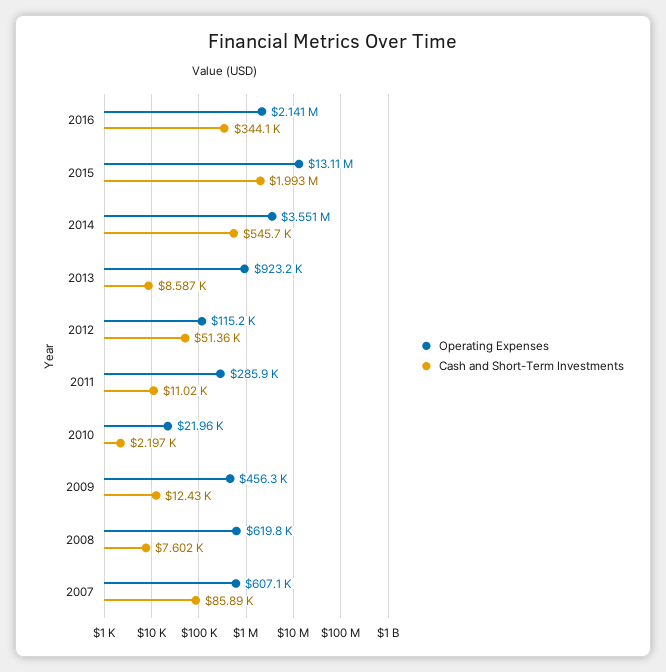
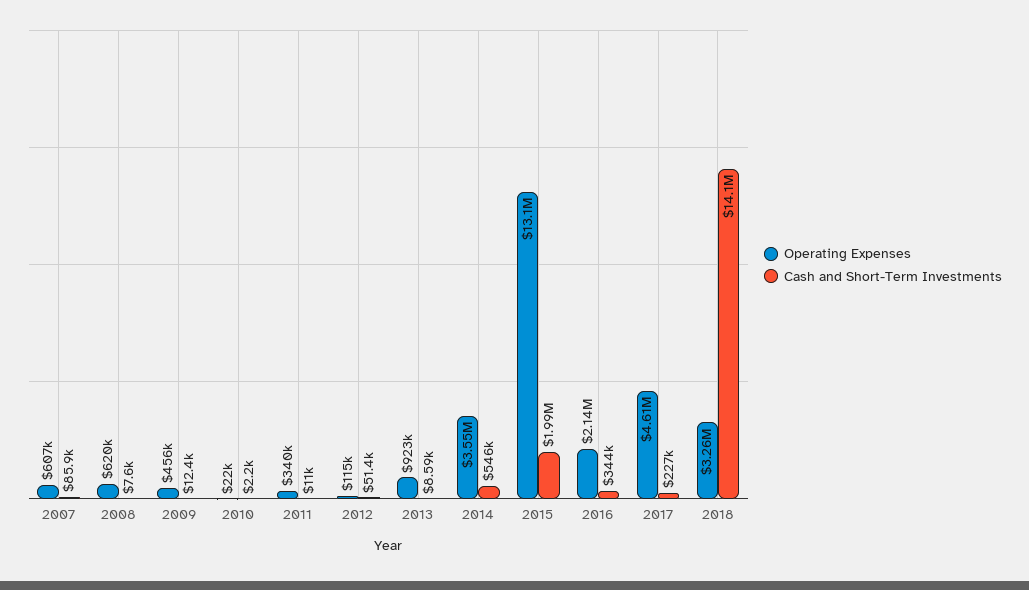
Operating Expenses, 2011: 285900 -> 340000
Operating Expenses, 2017: none -> 4610000
Cash and Short-Term Investments, 2017: none -> 227000
Operating Expenses, 2018: none -> 3260000
Cash and Short-Term Investments, 2018: none -> 14100000

